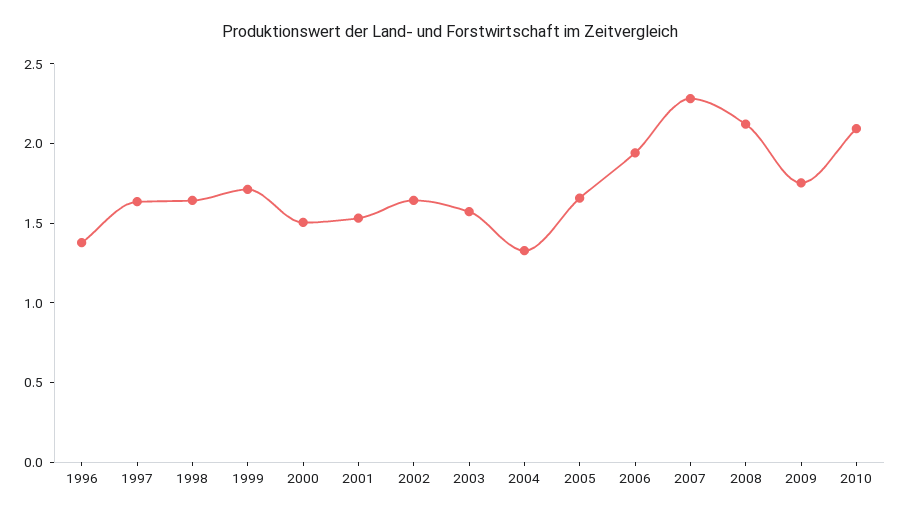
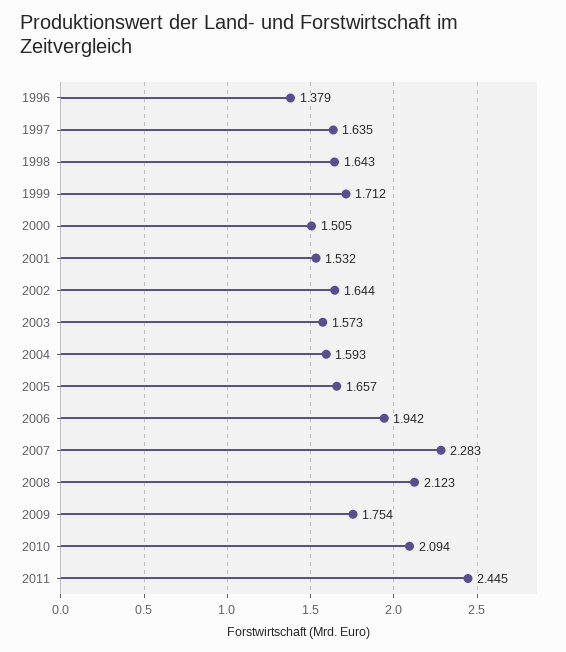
2004: 1.3 -> 1.593
2011: none -> 2.445

